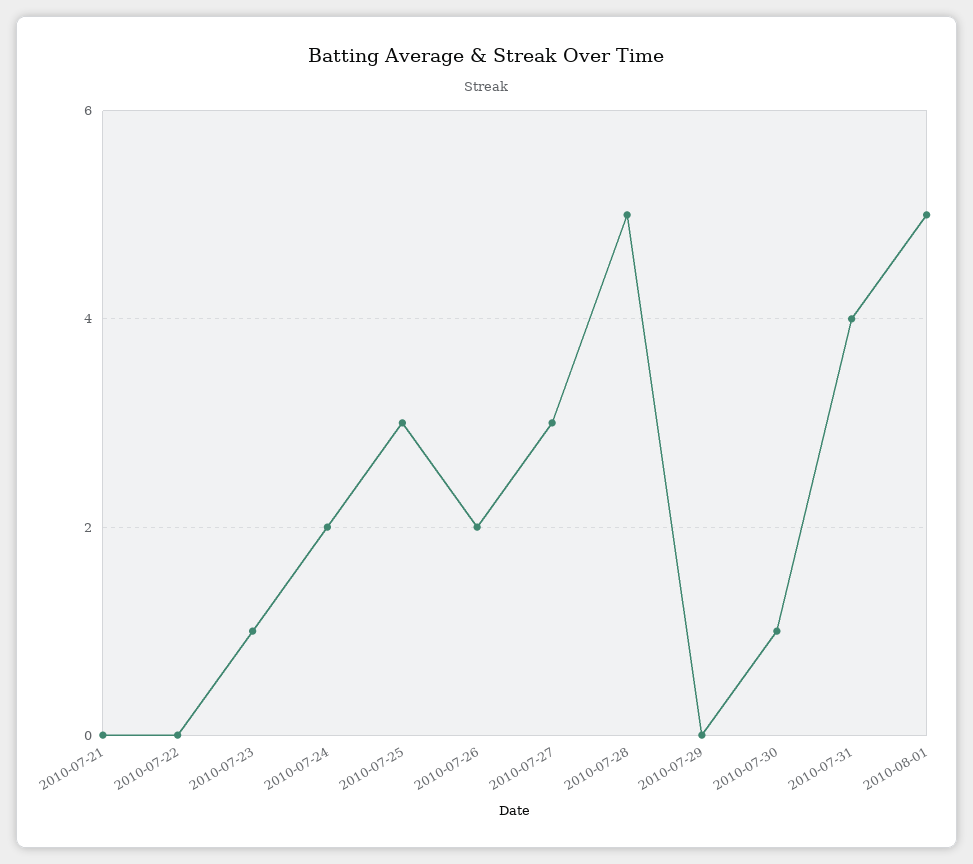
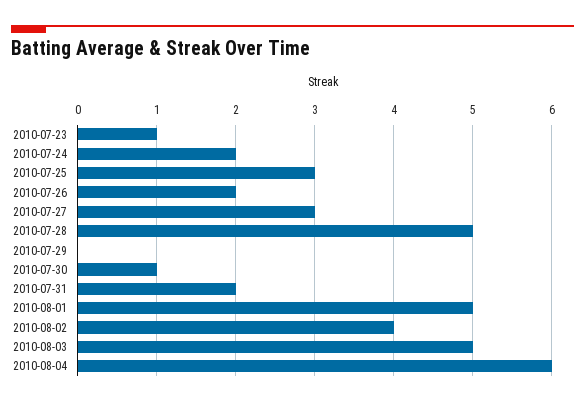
2010-07-21: 0 -> none
2010-07-22: 0 -> none
2010-07-31: 4 -> 2
2010-08-02: none -> 4
2010-08-03: none -> 5
2010-08-04: none -> 6

